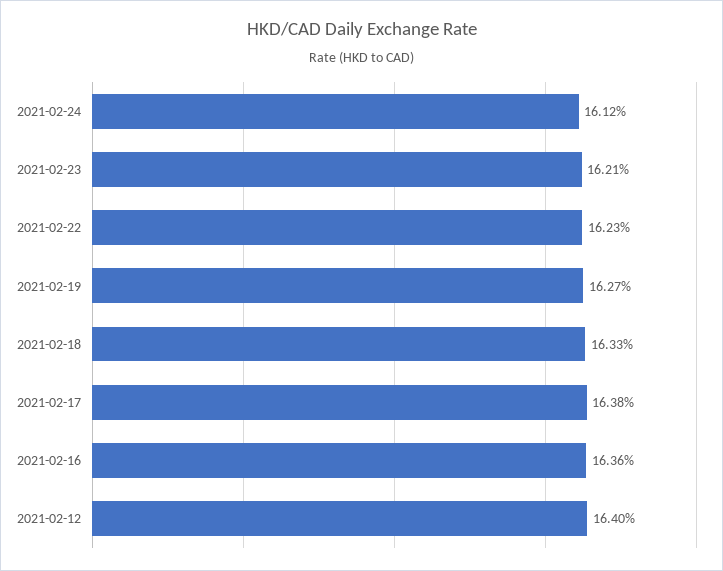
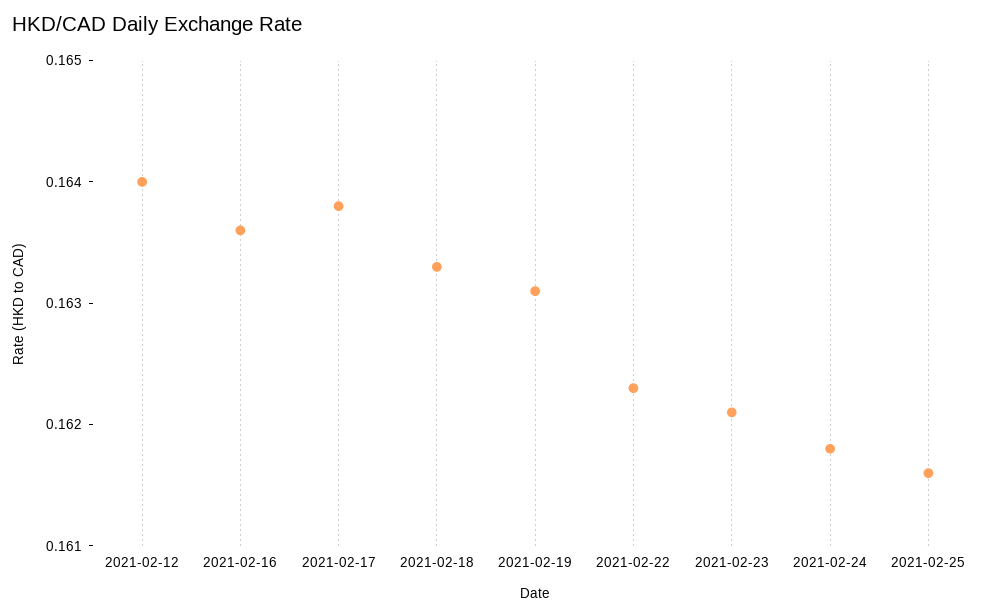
2021-02-24: 0.1612 -> 0.1618
2021-02-19: 0.1627 -> 0.1631
2021-02-25: none -> 0.1616

